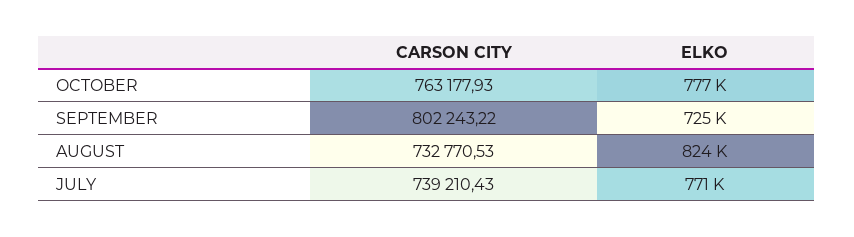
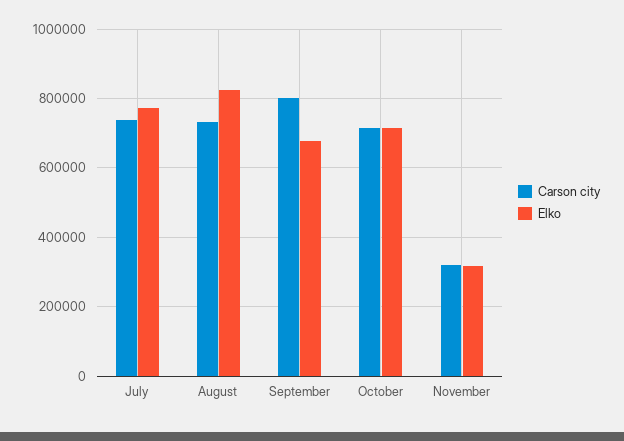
CARSON CITY, OCTOBER: 763177.93 -> 720000
ELKO, OCTOBER: 777000 -> 720000
ELKO, SEPTEMBER: 725000 -> 680000
CARSON CITY, November: none -> 320000
ELKO, November: none -> 320000

